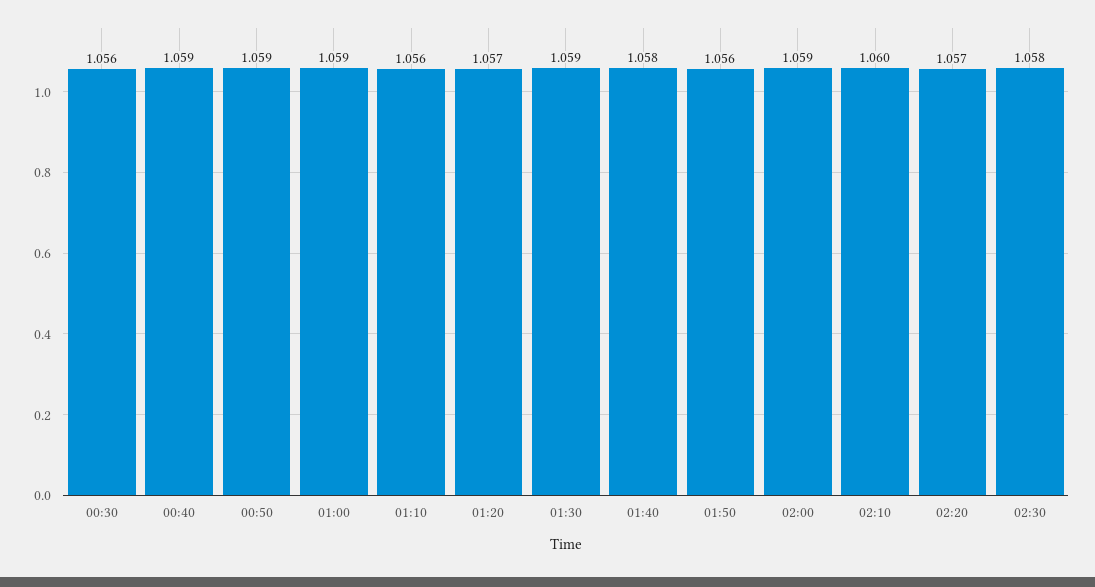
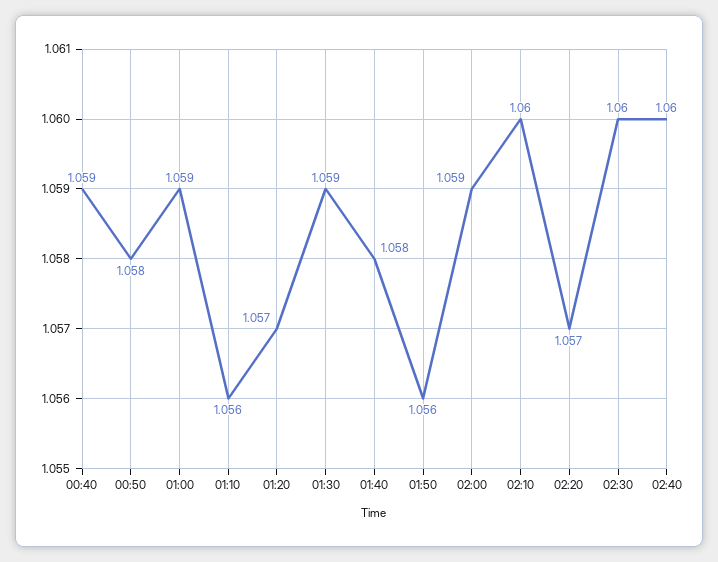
00:30: 1.056 -> none
00:50: 1.059 -> 1.058
02:30: 1.058 -> 1.06
02:40: none -> 1.06

